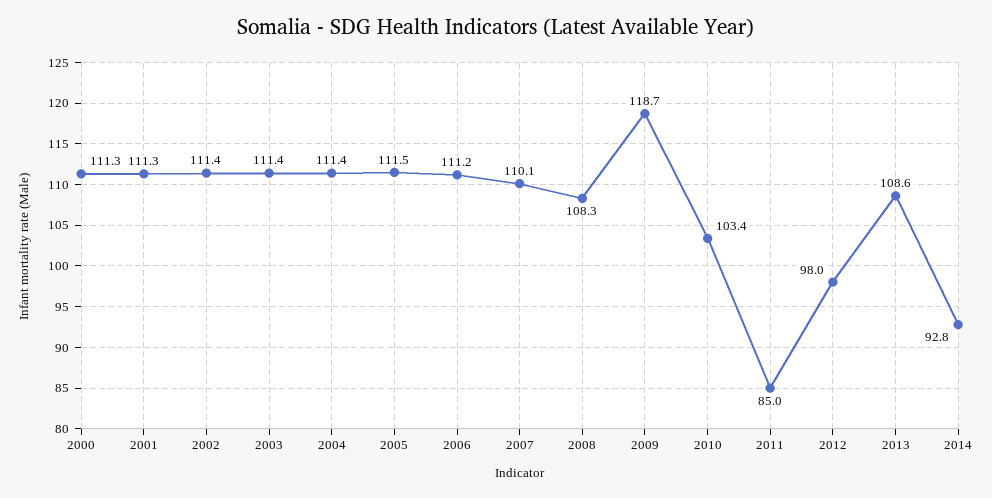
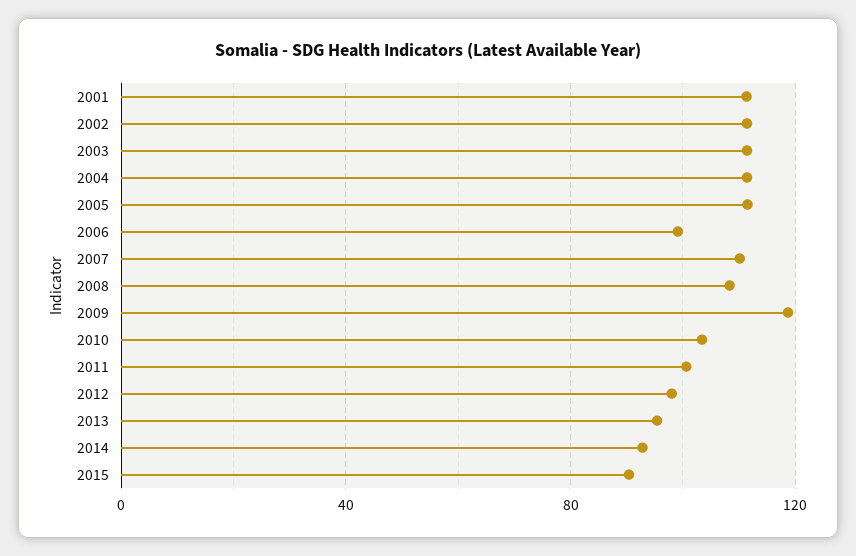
2000: 111.3 -> none
2006: 111.2 -> 100
2011: 85 -> 100
2013: 108.6 -> 95
2015: none -> 90

